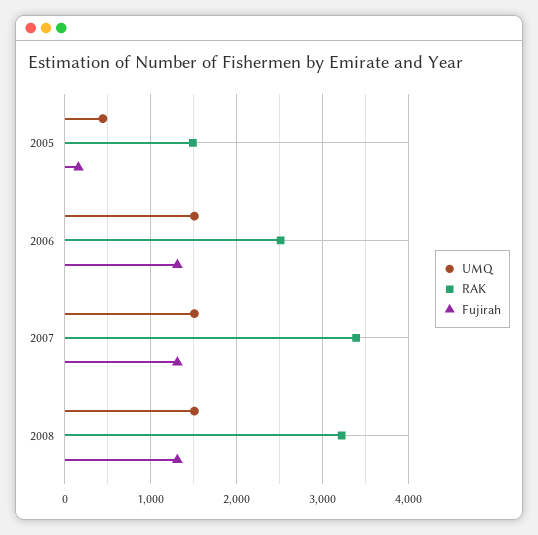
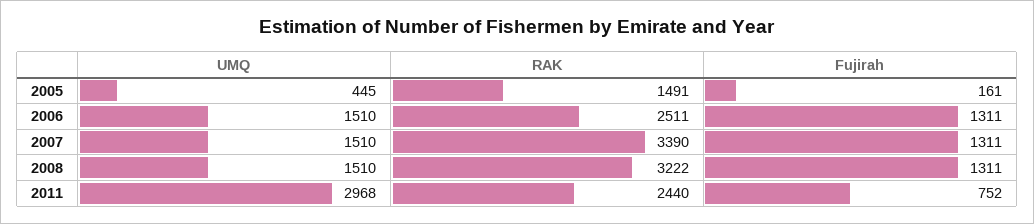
UMQ, 2011: none -> 2968
RAK, 2011: none -> 2440
Fujirah, 2011: none -> 752

